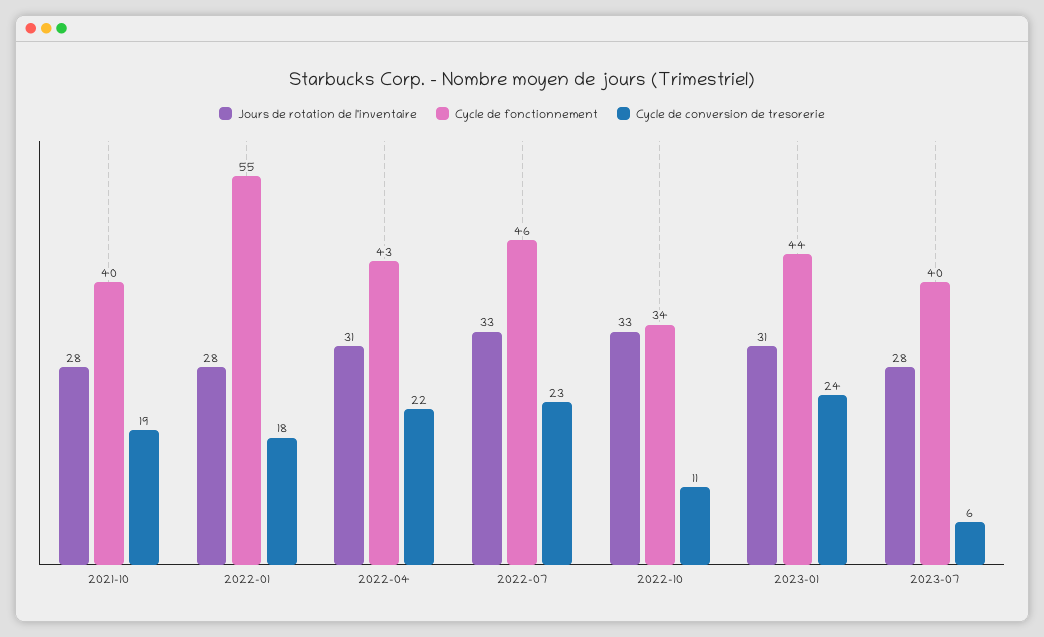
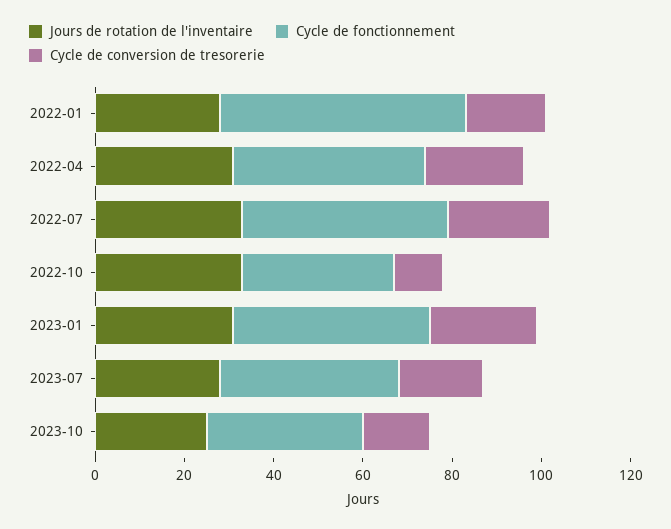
Jours de rotation de l'inventaire, 2021-10: 28 -> none
Cycle de fonctionnement, 2021-10: 40 -> none
Cycle de conversion de tresorerie, 2021-10: 19 -> none
Cycle de conversion de tresorerie, 2023-07: 6 -> 20
Jours de rotation de l'inventaire, 2023-10: none -> 25
Cycle de fonctionnement, 2023-10: none -> 35
Cycle de conversion de tresorerie, 2023-10: none -> 15

